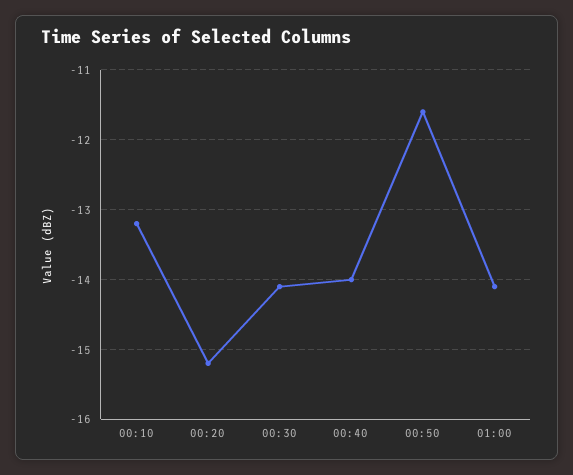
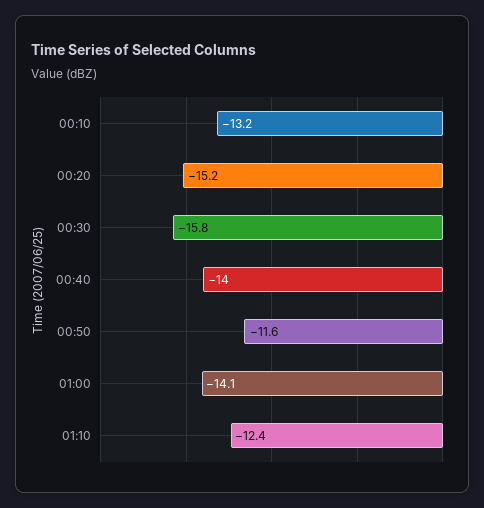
00:30: -14.1 -> -15.8
01:10: none -> -12.4

